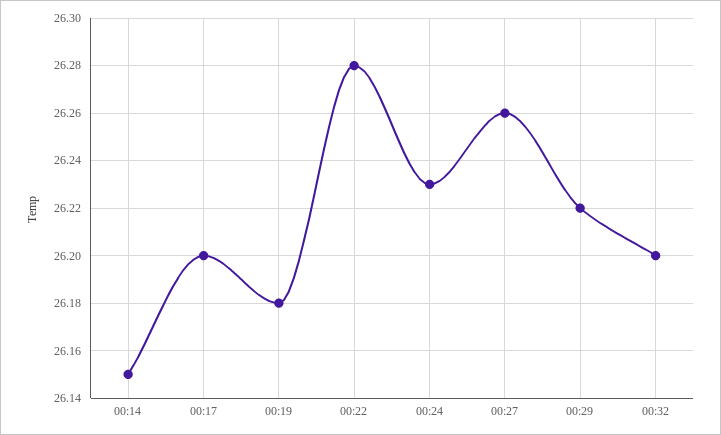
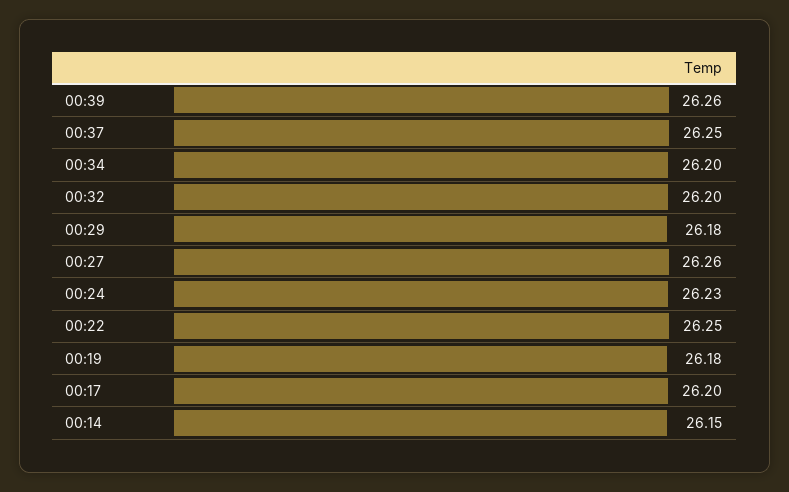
00:22: 26.28 -> 26.25
00:29: 26.22 -> 26.18
00:39: none -> 26.26
00:37: none -> 26.25
00:34: none -> 26.2

